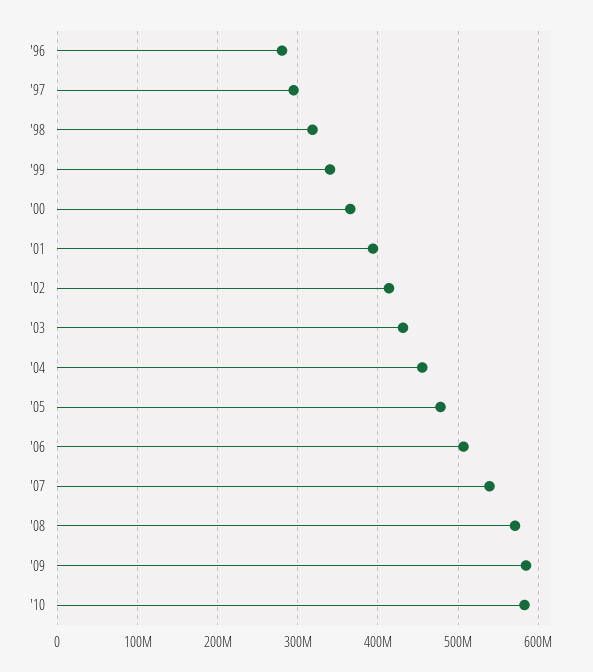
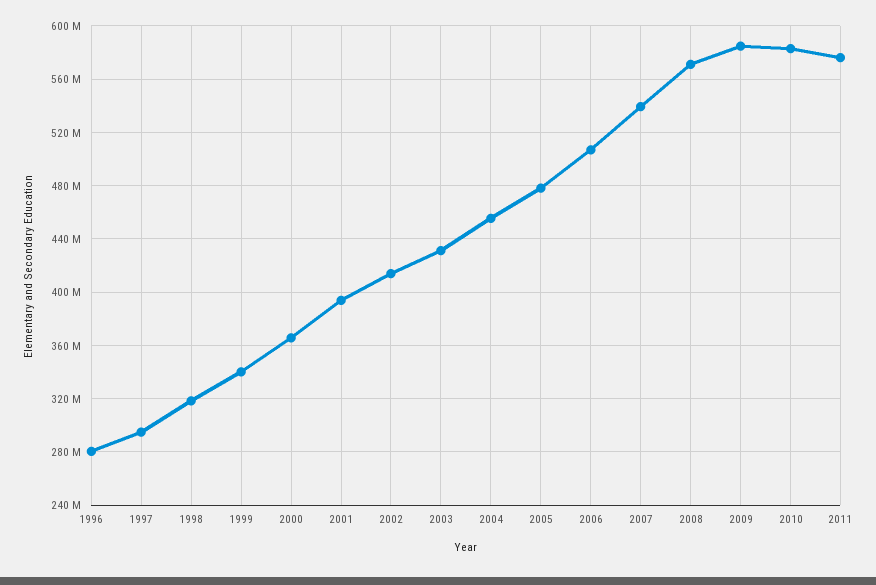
2011: none -> 575000000

